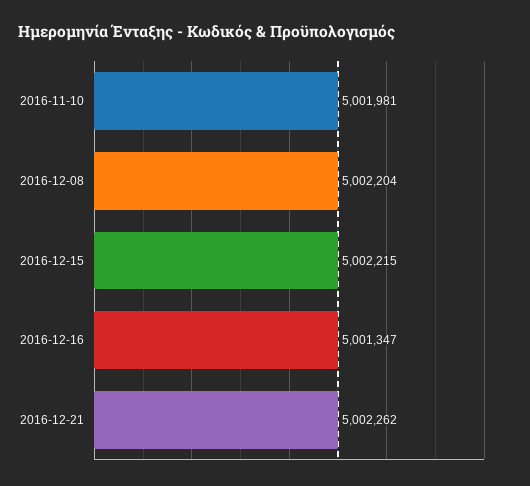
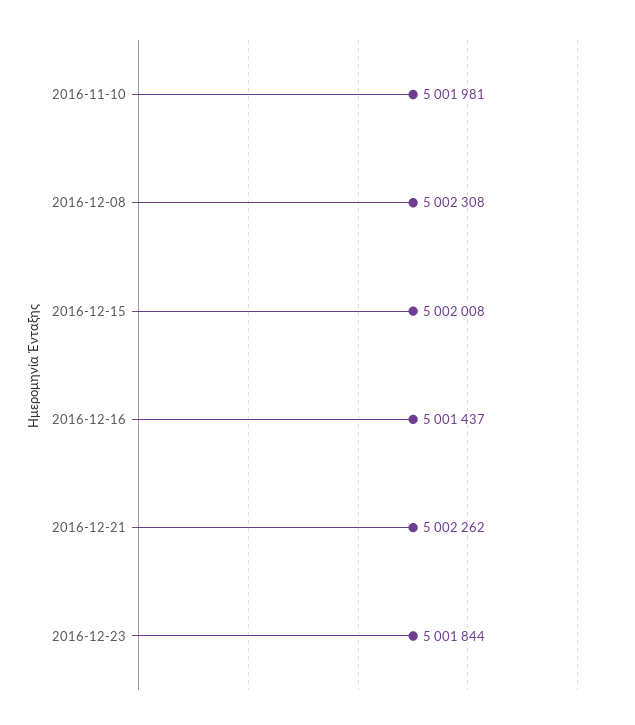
2016-12-08: 5002204 -> 5002308
2016-12-15: 5002215 -> 5002008
2016-12-16: 5001347 -> 5001437
2016-12-23: none -> 5001844

